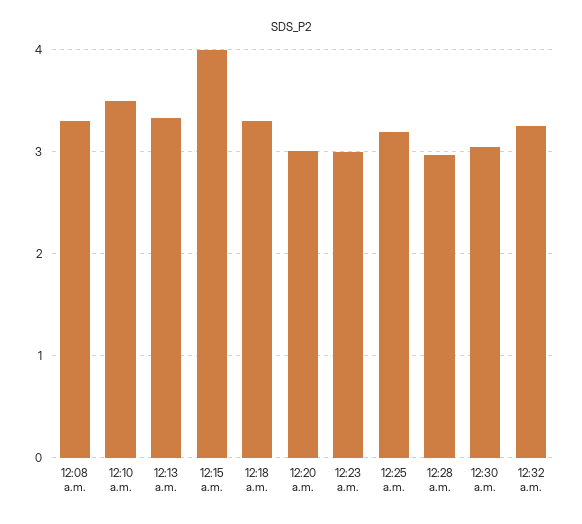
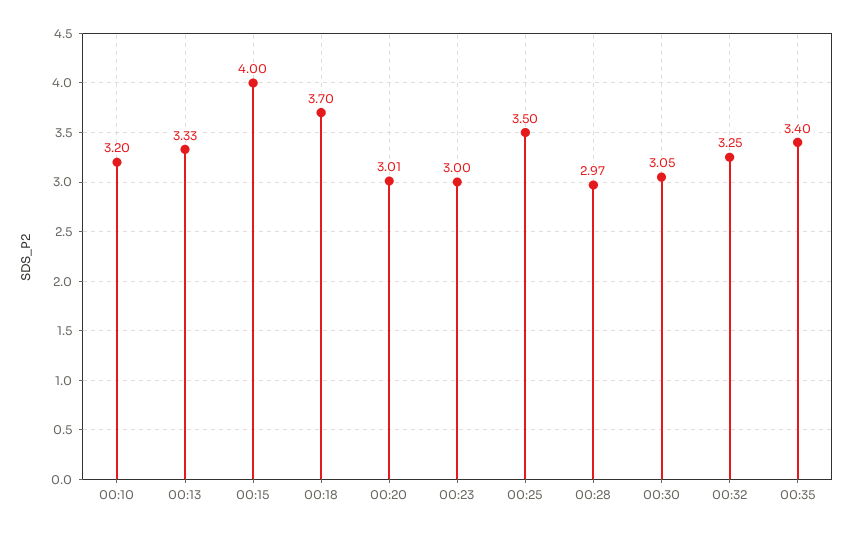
12:08 a.m.: 3.3 -> none
12:10 a.m.: 3.5 -> 3.2
12:18 a.m.: 3.3 -> 3.7
12:25 a.m.: 3.2 -> 3.5
00:35: none -> 3.4

